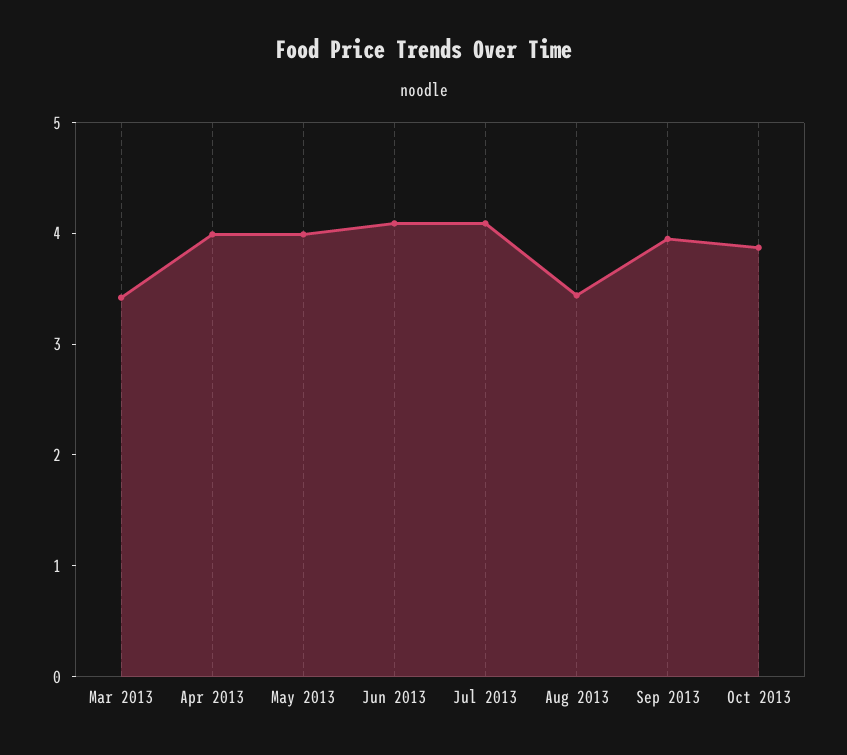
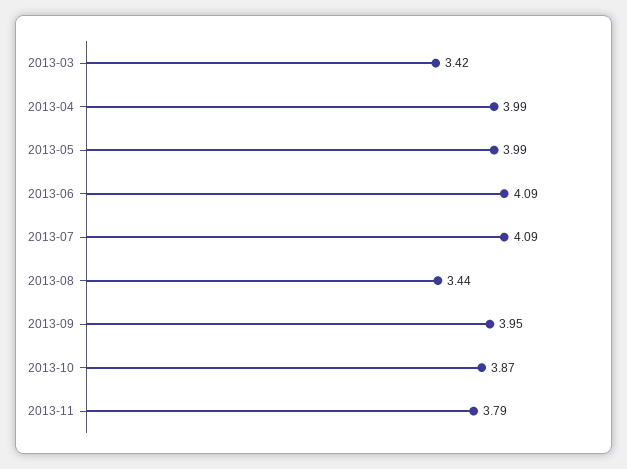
2013-11: none -> 3.79

